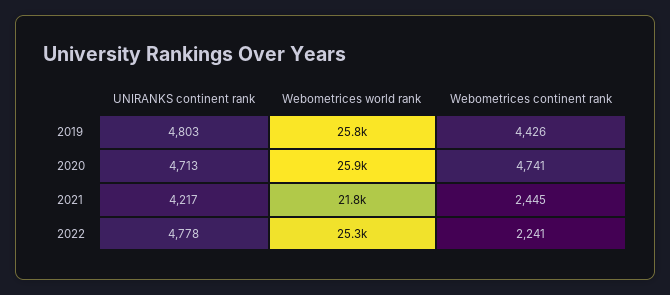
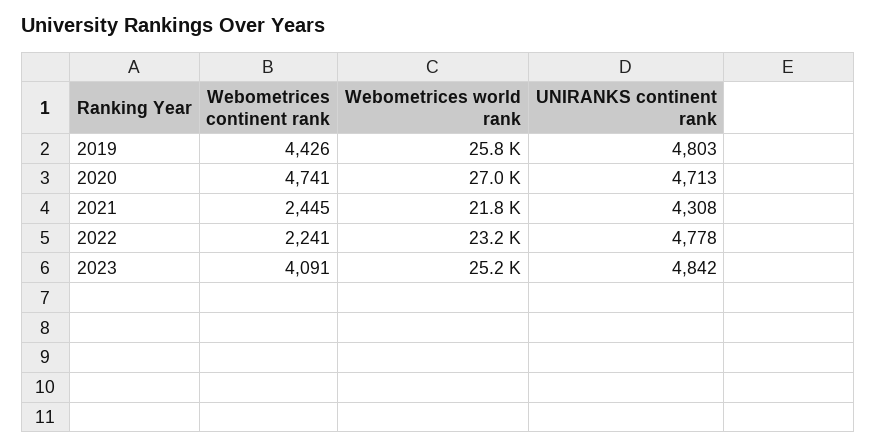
Webometrices world rank, 2020: 25900 -> 27000
UNIRANKS continent rank, 2021: 4217 -> 4308
Webometrices world rank, 2022: 25300 -> 23200
Webometrices continent rank, 2023: none -> 4091
Webometrices world rank, 2023: none -> 25200
UNIRANKS continent rank, 2023: none -> 4842

